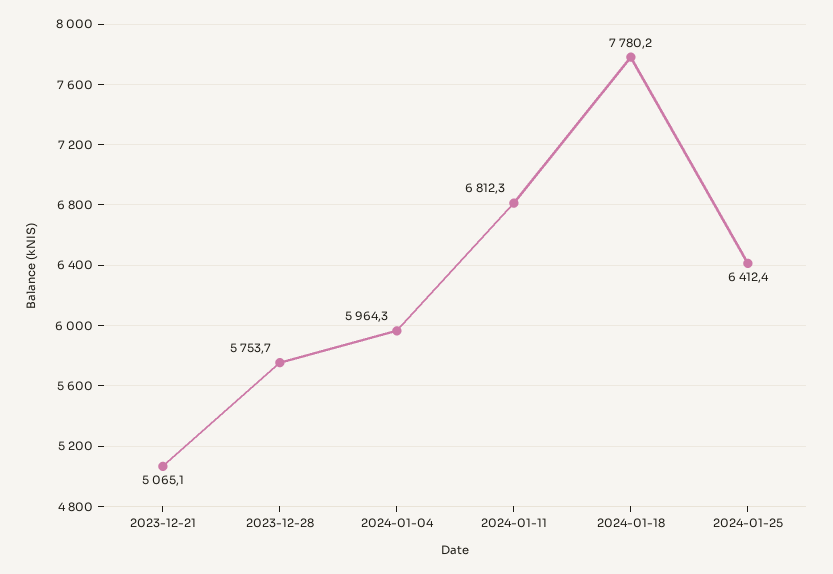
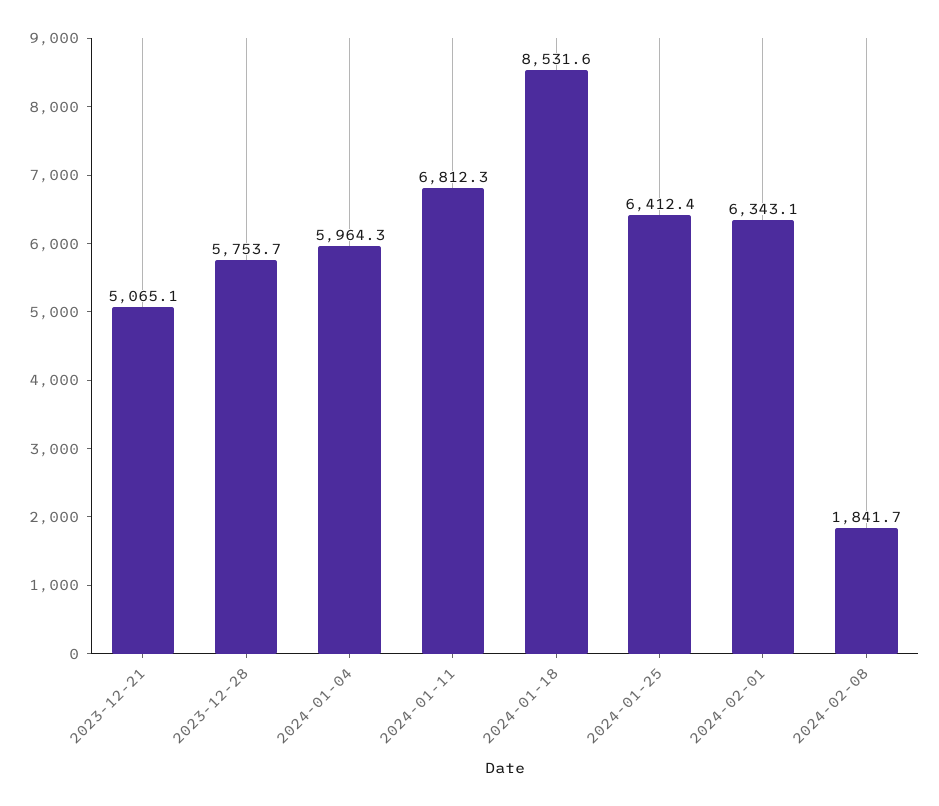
2024-01-18: 7780.2 -> 8531.6
2024-02-01: none -> 6343.1
2024-02-08: none -> 1841.7

